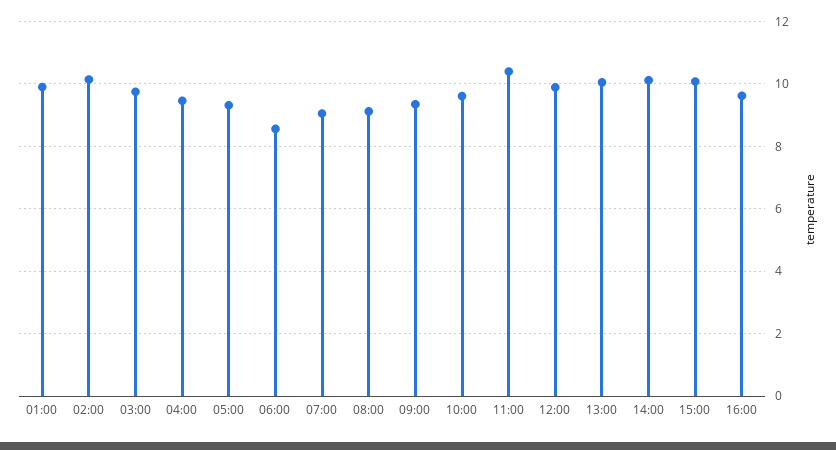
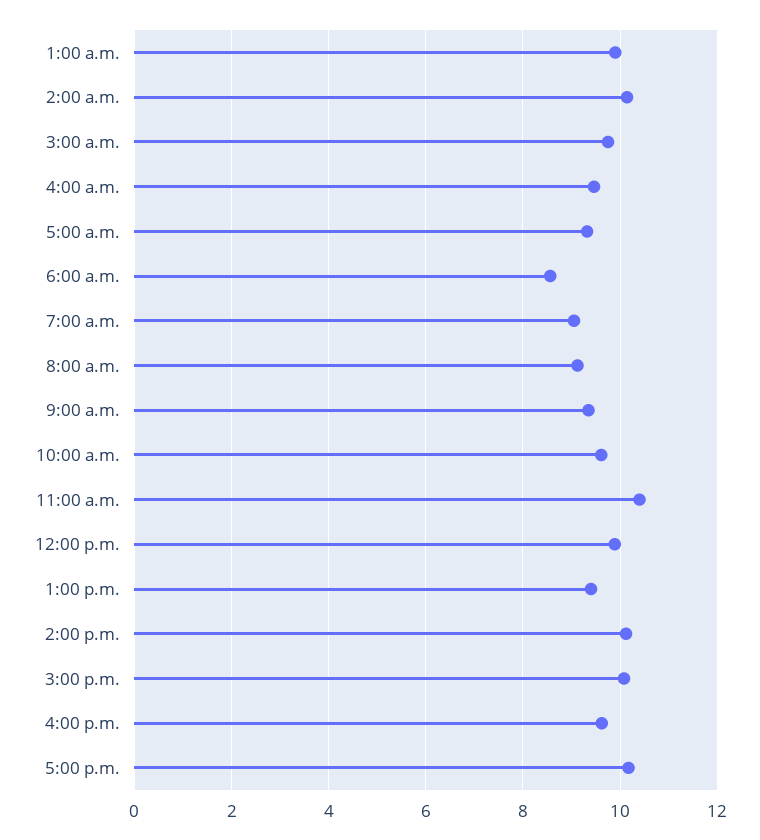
13:00: 10 -> 9.4
5:00 p.m.: none -> 10.2

